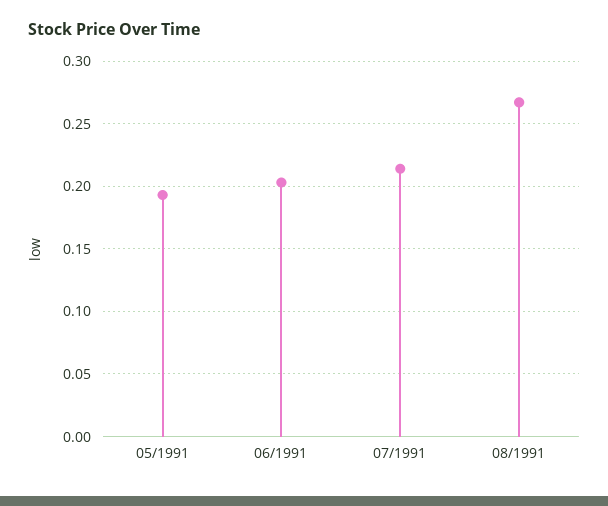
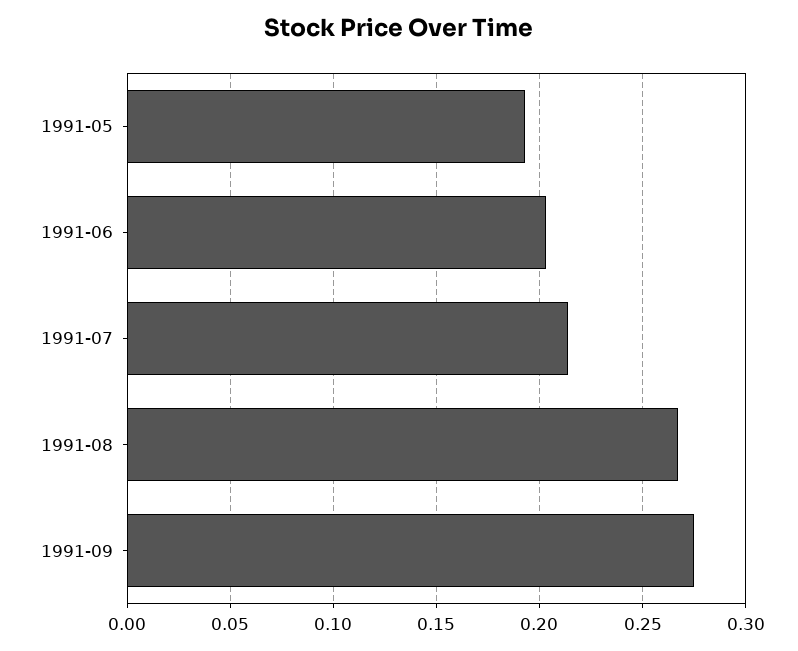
1991-09: none -> 0.275

